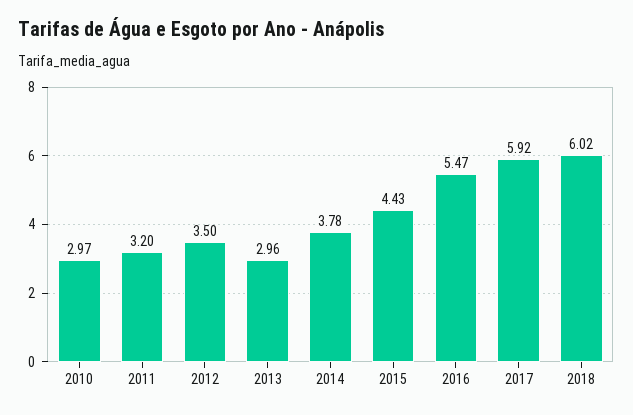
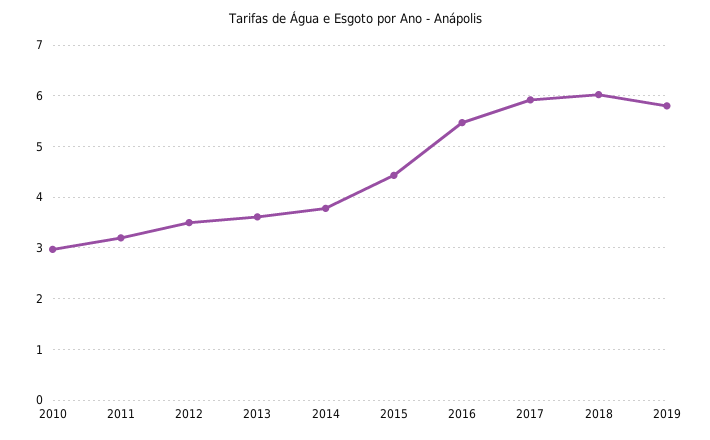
2013: 2.96 -> 3.6
2019: none -> 5.8

